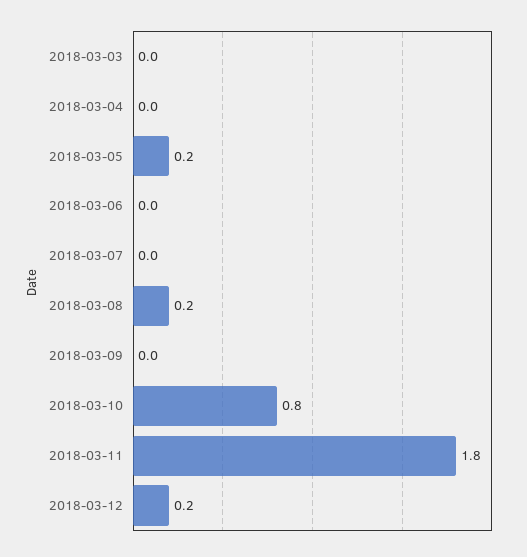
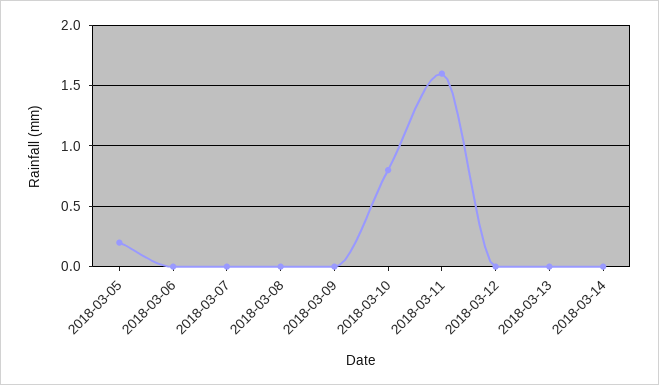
2018-03-03: 0 -> none
2018-03-04: 0 -> none
2018-03-08: 0.2 -> 0
2018-03-11: 1.8 -> 1.6
2018-03-12: 0.2 -> 0
2018-03-13: none -> 0
2018-03-14: none -> 0

